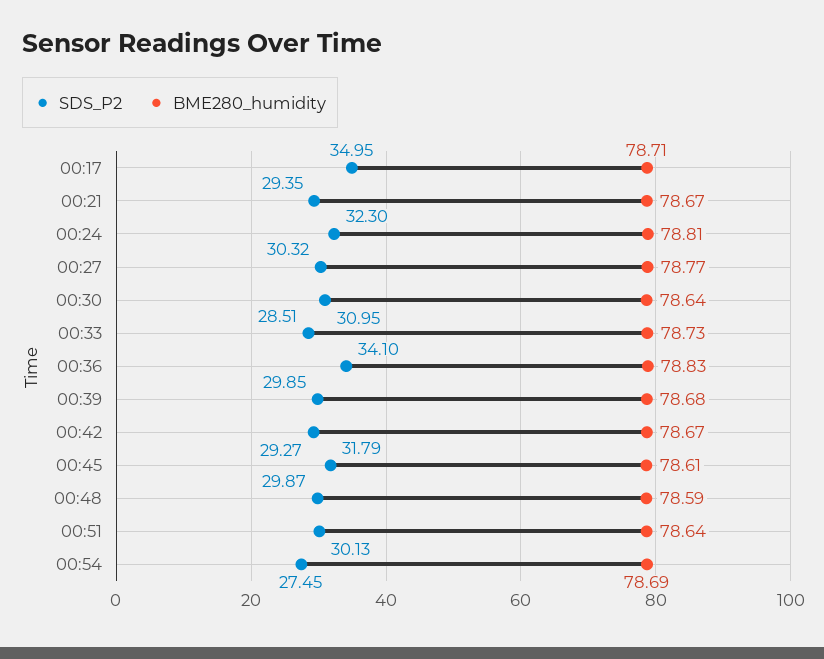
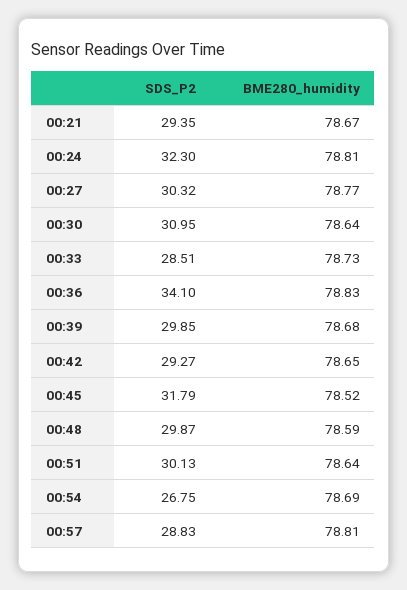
SDS_P2, 00:17: 34.95 -> none
BME280_humidity, 00:17: 78.71 -> none
BME280_humidity, 00:42: 78.67 -> 78.65
BME280_humidity, 00:45: 78.61 -> 78.52
SDS_P2, 00:54: 27.45 -> 26.75
SDS_P2, 00:57: none -> 28.83
BME280_humidity, 00:57: none -> 78.81

